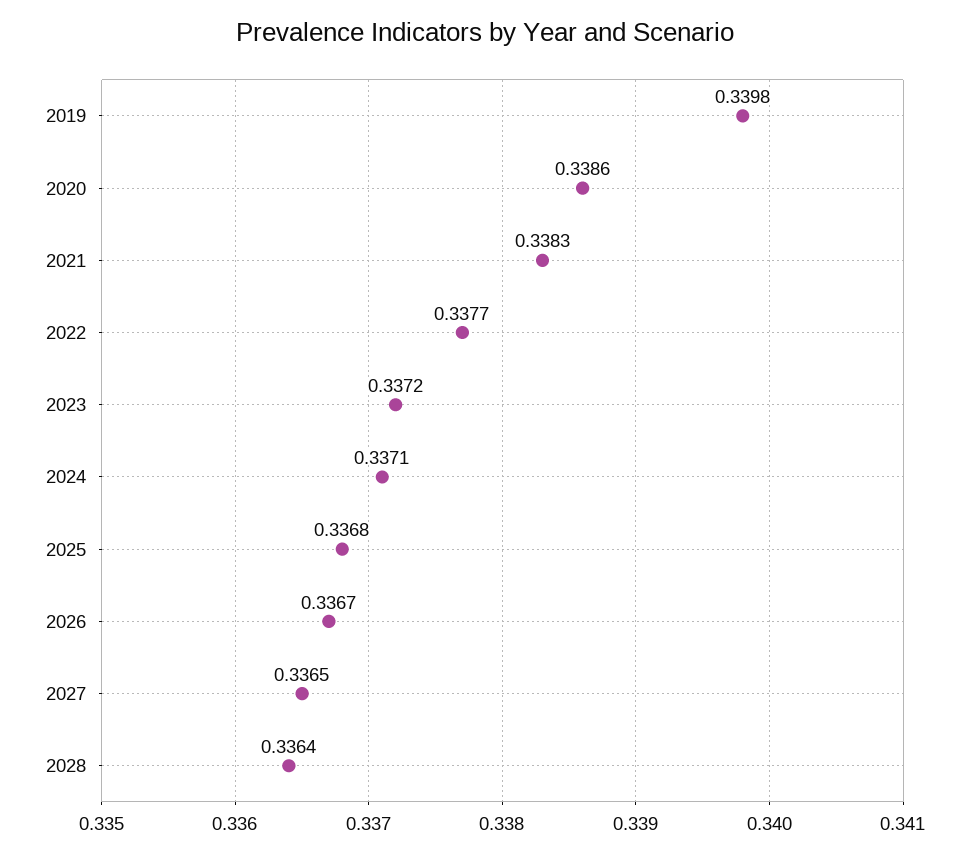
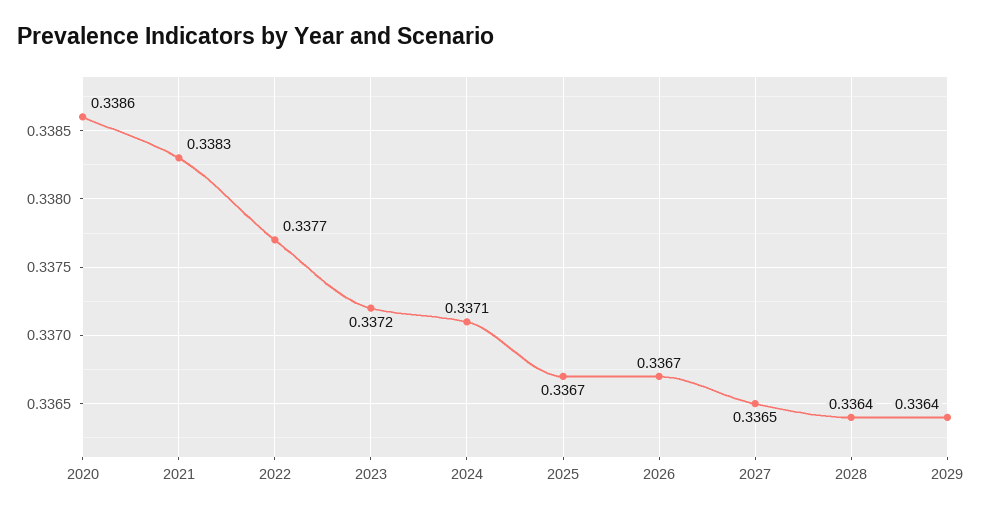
2019: 0.3398 -> none
2025: 0.3368 -> 0.3367
2029: none -> 0.3364

